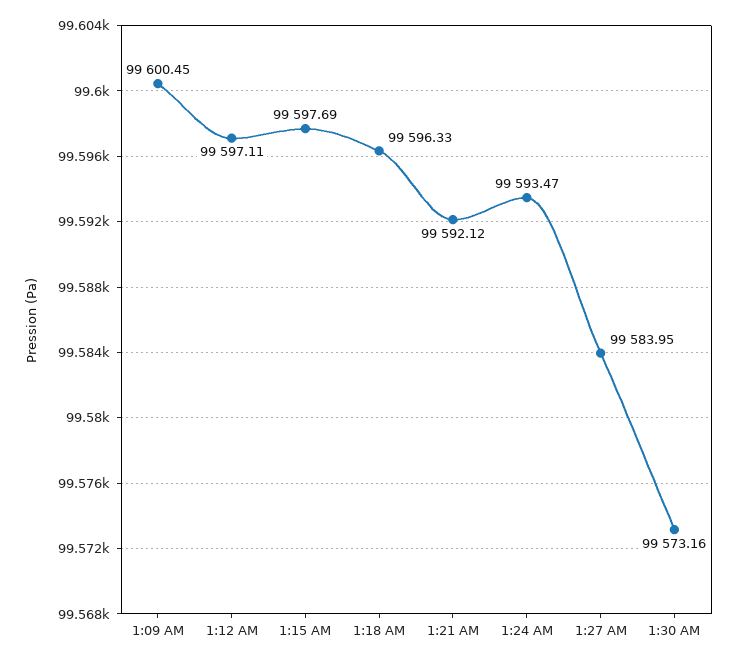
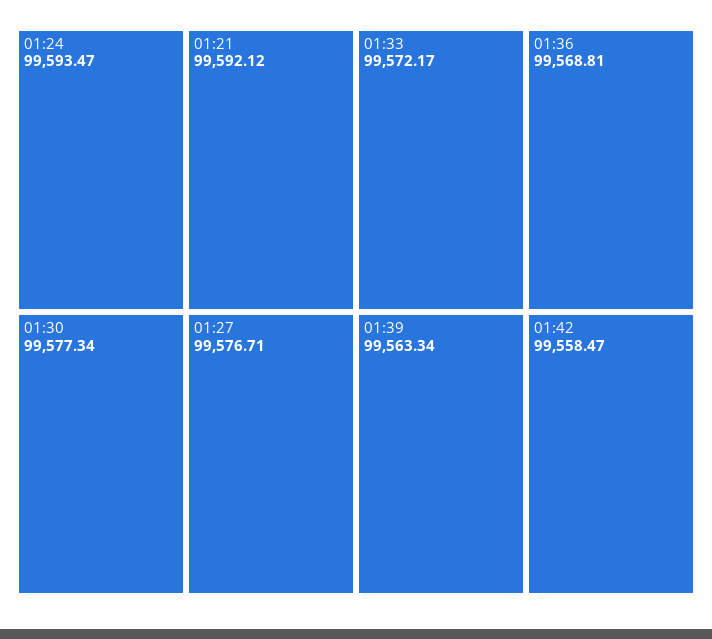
1:09 AM: 99600.45 -> none
1:12 AM: 99597.11 -> none
1:15 AM: 99597.69 -> none
1:18 AM: 99596.33 -> none
1:27 AM: 99583.95 -> 99576.71
1:30 AM: 99573.16 -> 99577.34
01:33: none -> 99572.17
01:36: none -> 99568.81
01:39: none -> 99563.34
01:42: none -> 99558.47

